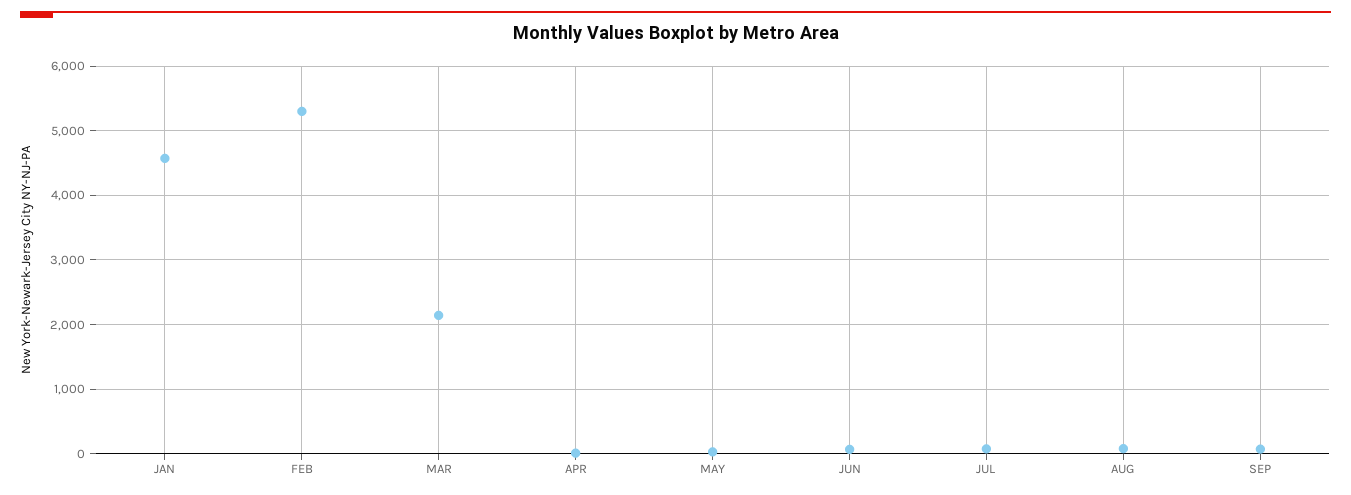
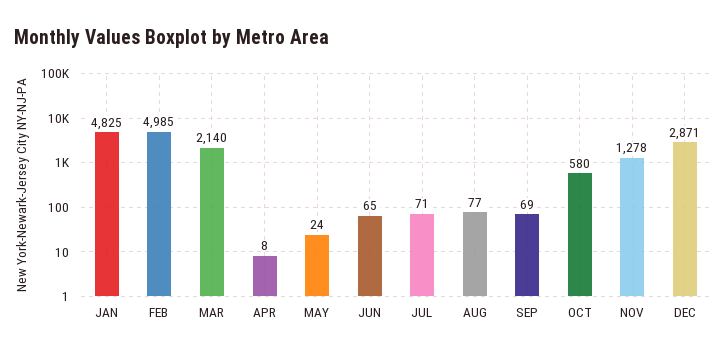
JAN: 4600 -> 4825
FEB: 5300 -> 4985
OCT: none -> 580
NOV: none -> 1278
DEC: none -> 2871

